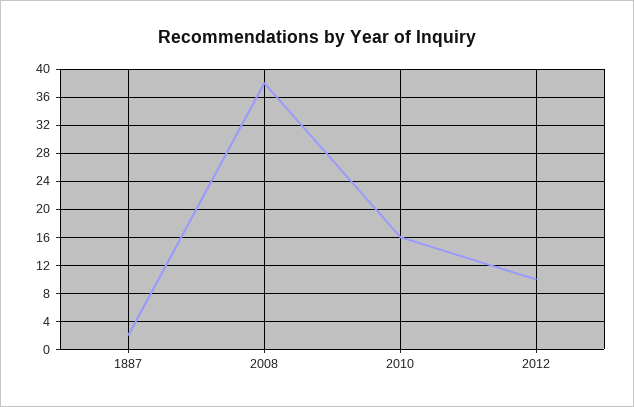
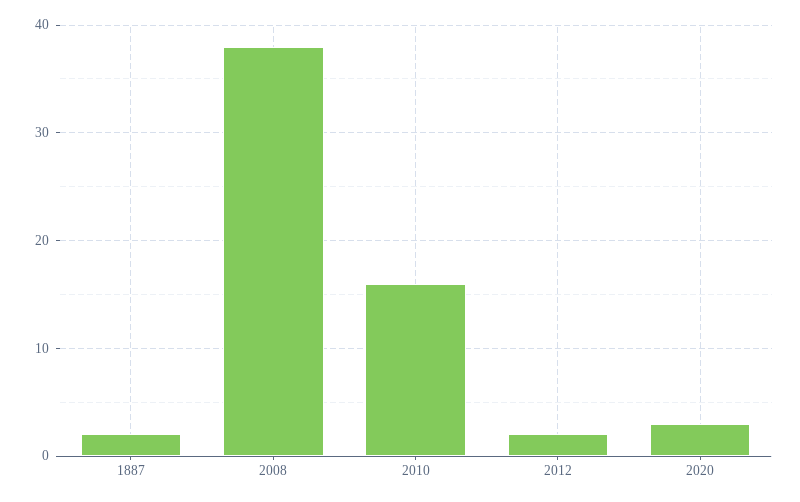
2012: 10 -> 2
2020: none -> 3

